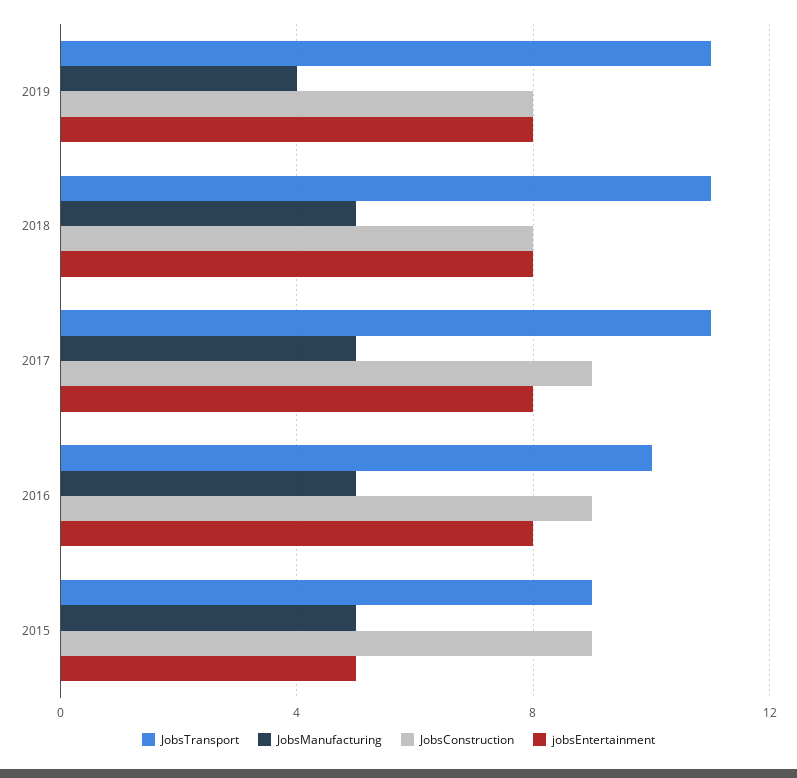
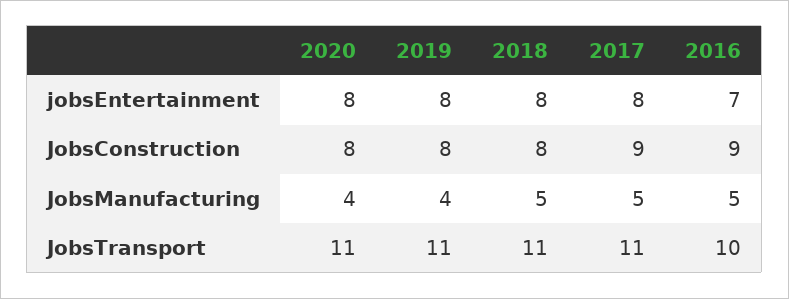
jobsEntertainment, 2016: 8 -> 7
JobsTransport, 2015: 9 -> none
JobsManufacturing, 2015: 5 -> none
JobsConstruction, 2015: 9 -> none
jobsEntertainment, 2015: 5 -> none
jobsEntertainment, 2020: none -> 8
JobsConstruction, 2020: none -> 8
JobsManufacturing, 2020: none -> 4
JobsTransport, 2020: none -> 11

